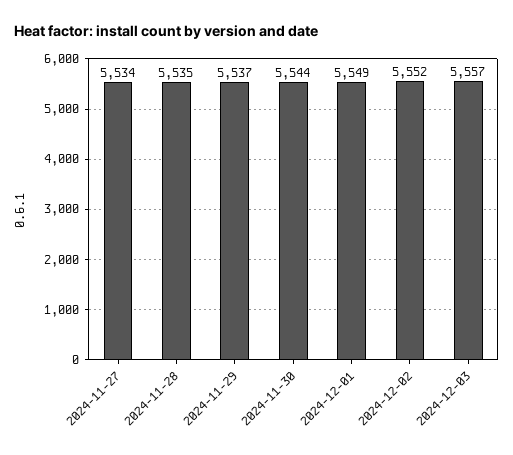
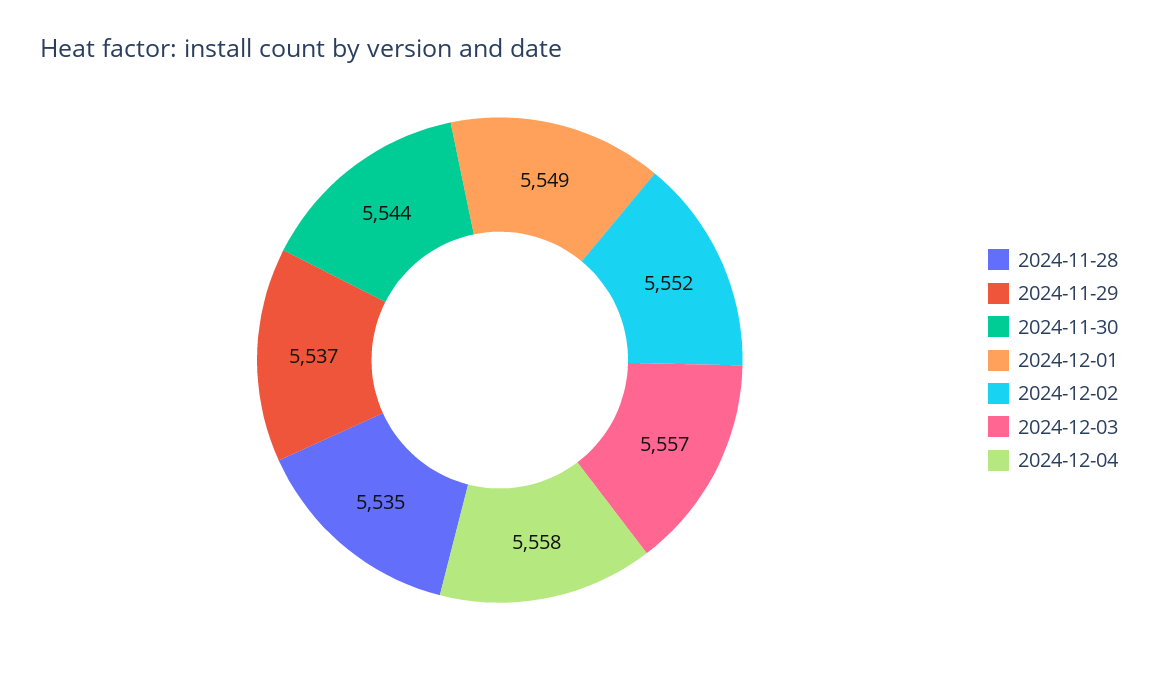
2024-11-27: 5534 -> none
2024-12-04: none -> 5558

